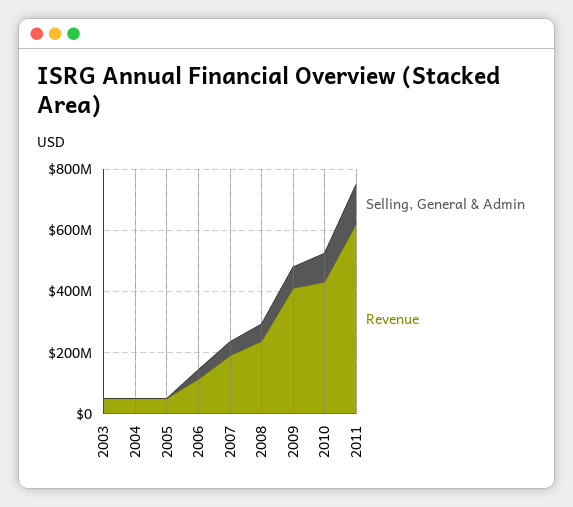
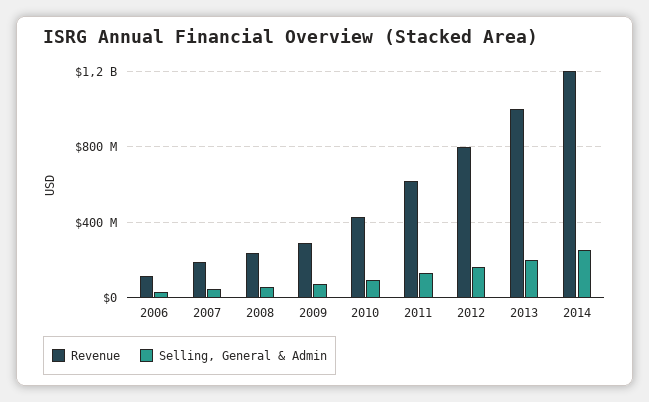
Selling, General & Admin, 2003: 0 -> none
Revenue, 2003: 50000000 -> none
Selling, General & Admin, 2004: 0 -> none
Revenue, 2004: 50000000 -> none
Selling, General & Admin, 2005: 0 -> none
Revenue, 2005: 50000000 -> none
Revenue, 2009: 400000000 -> 300000000
Revenue, 2012: none -> 800000000
Selling, General & Admin, 2012: none -> 150000000
Revenue, 2013: none -> 1000000000
Selling, General & Admin, 2013: none -> 200000000
Revenue, 2014: none -> 1200000000
Selling, General & Admin, 2014: none -> 250000000

